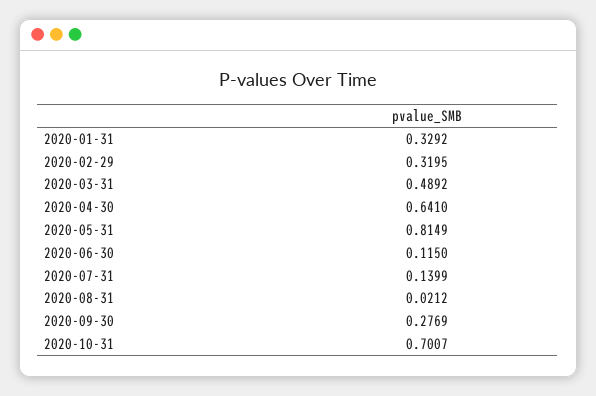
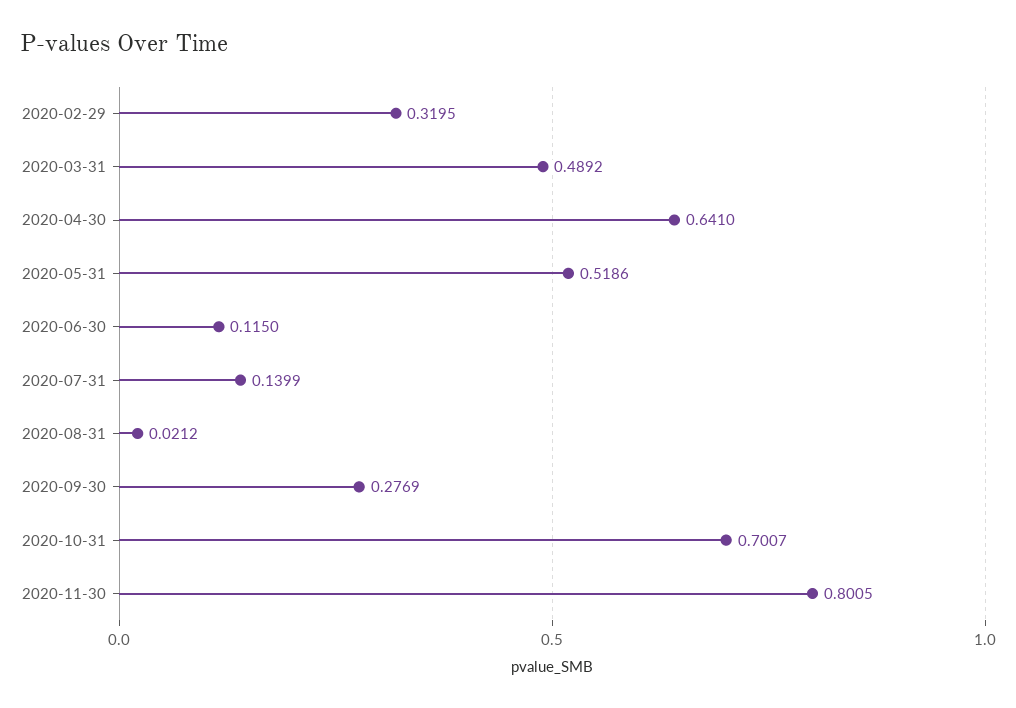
2020-01-31: 0.3292 -> none
2020-05-31: 0.8149 -> 0.5186
2020-11-30: none -> 0.8005

